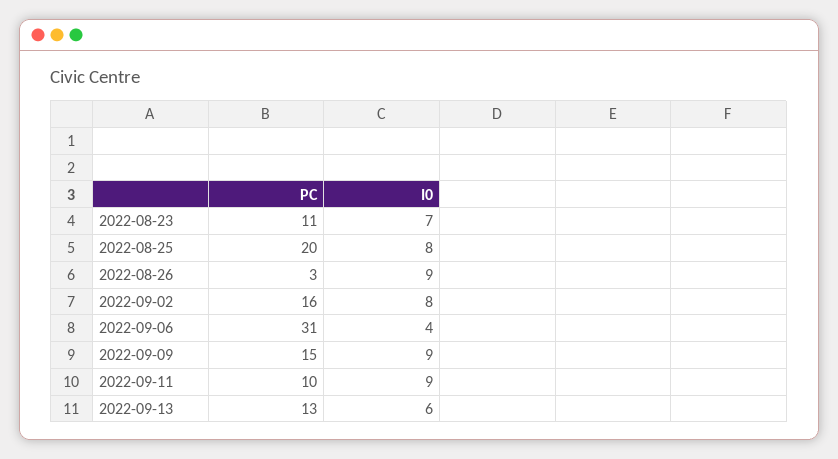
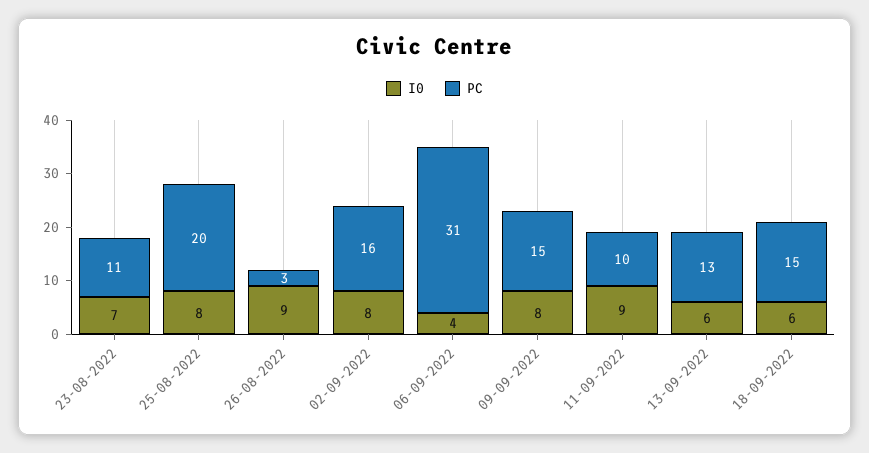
I0, 2022-09-09: 9 -> 8
I0, 18-09-2022: none -> 6
PC, 18-09-2022: none -> 15

